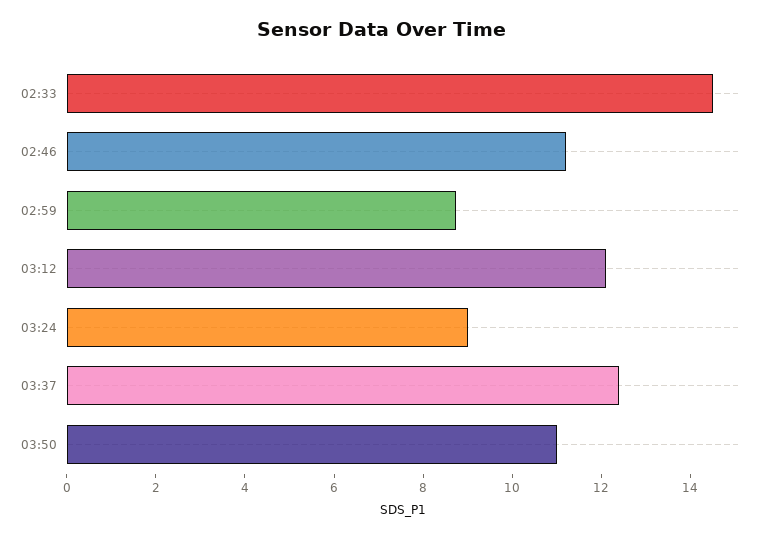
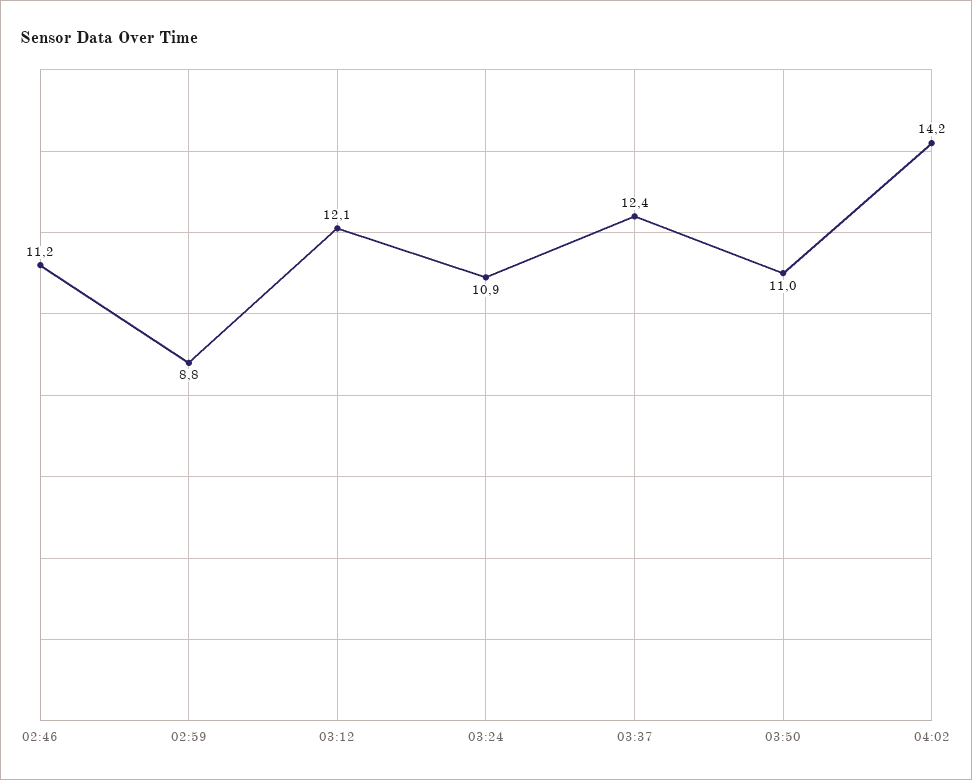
02:33: 14.5 -> none
03:24: 9 -> 10.9
04:02: none -> 14.2

